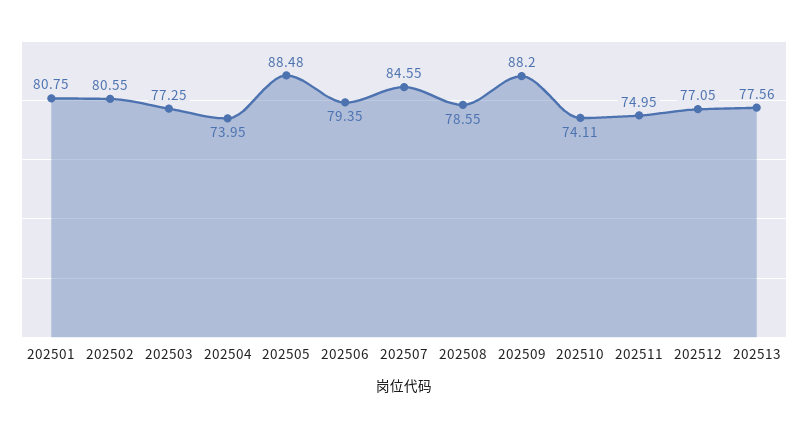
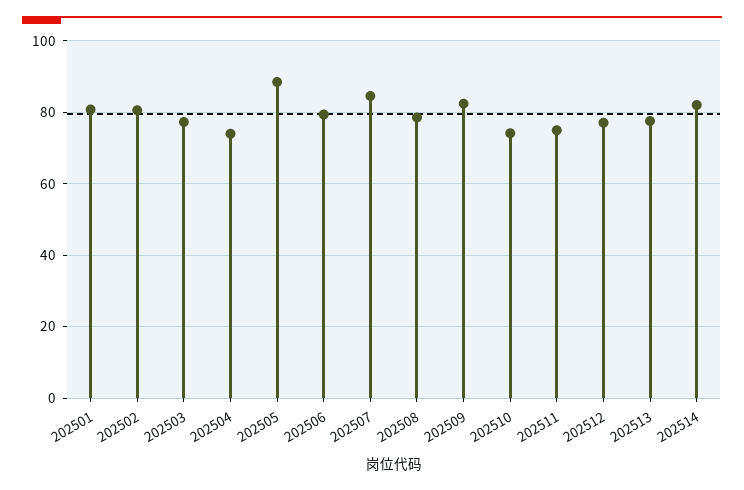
202509: 88.2 -> 82
202514: none -> 82

